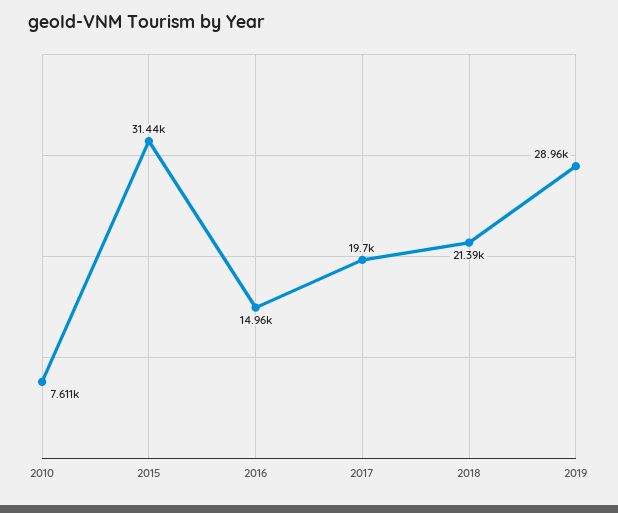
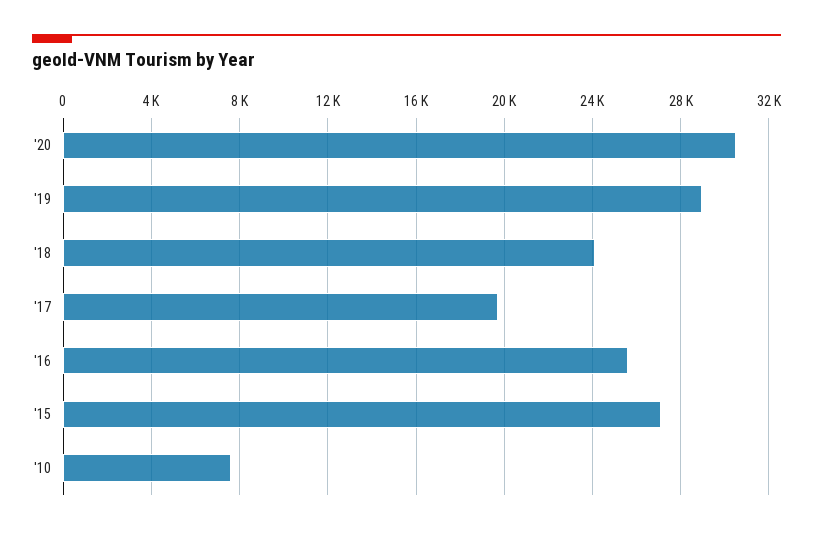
2015: 31440 -> 27000
2016: 14960 -> 25500
2018: 21390 -> 24000
'20: none -> 30500

